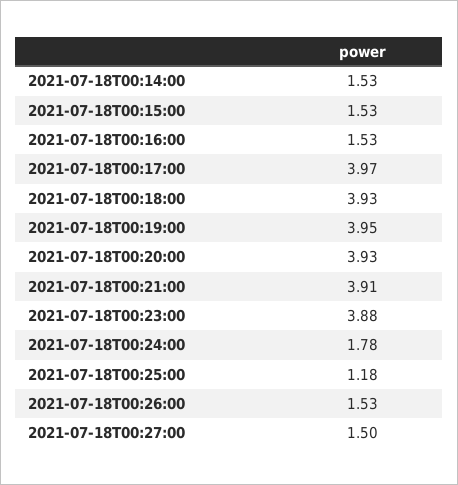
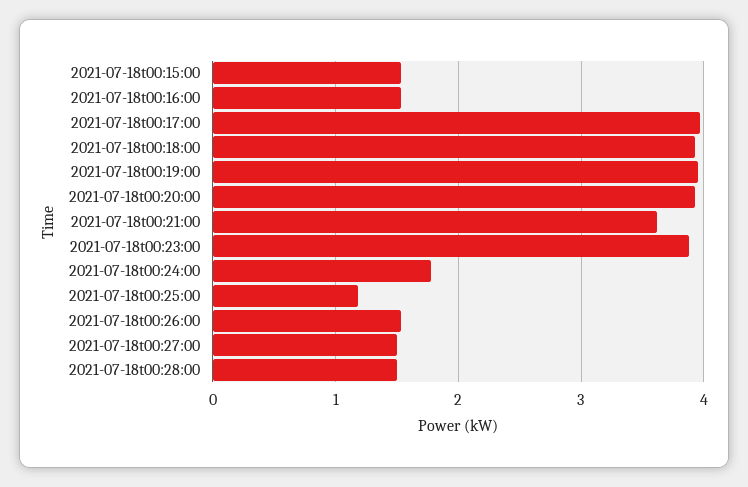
2021-07-18T00:14:00: 1.53 -> none
2021-07-18T00:21:00: 3.91 -> 3.6
2021-07-18t00:28:00: none -> 1.5

